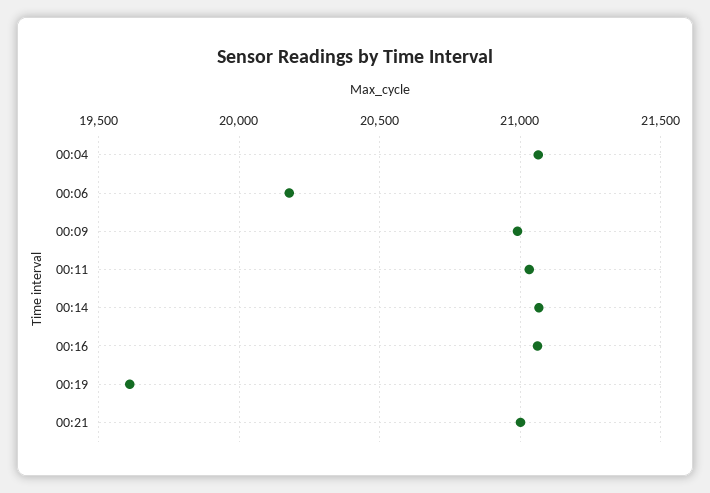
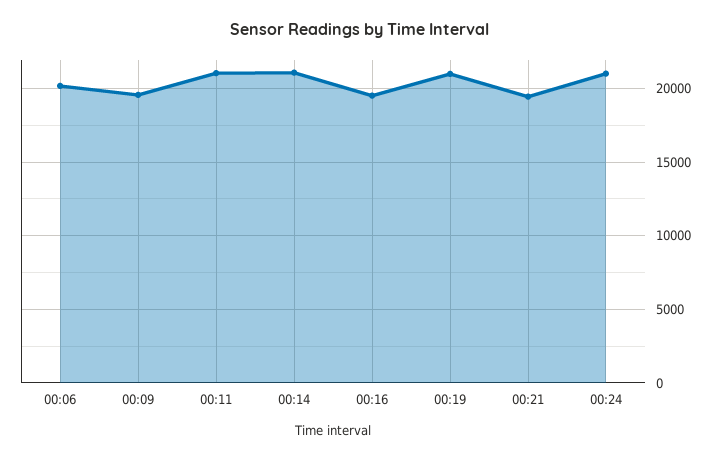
00:04: 21050 -> none
00:09: 21000 -> 19500
00:16: 21050 -> 19500
00:19: 19600 -> 21000
00:21: 21000 -> 19500
00:24: none -> 21000

